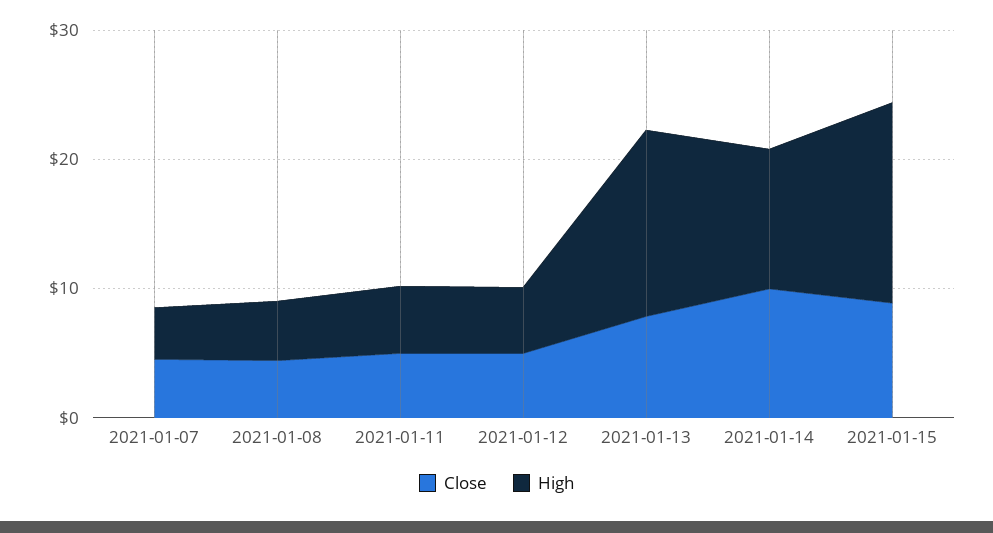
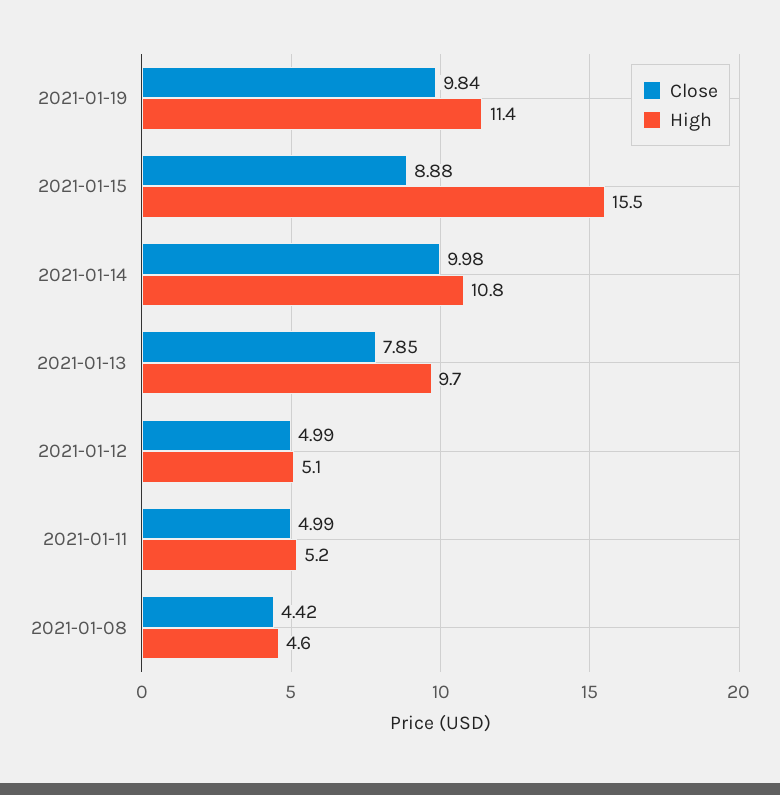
Close, 2021-01-07: 4 -> none
High, 2021-01-07: 4 -> none
High, 2021-01-13: 14 -> 9.7
Close, 2021-01-19: none -> 9.84
High, 2021-01-19: none -> 11.4

